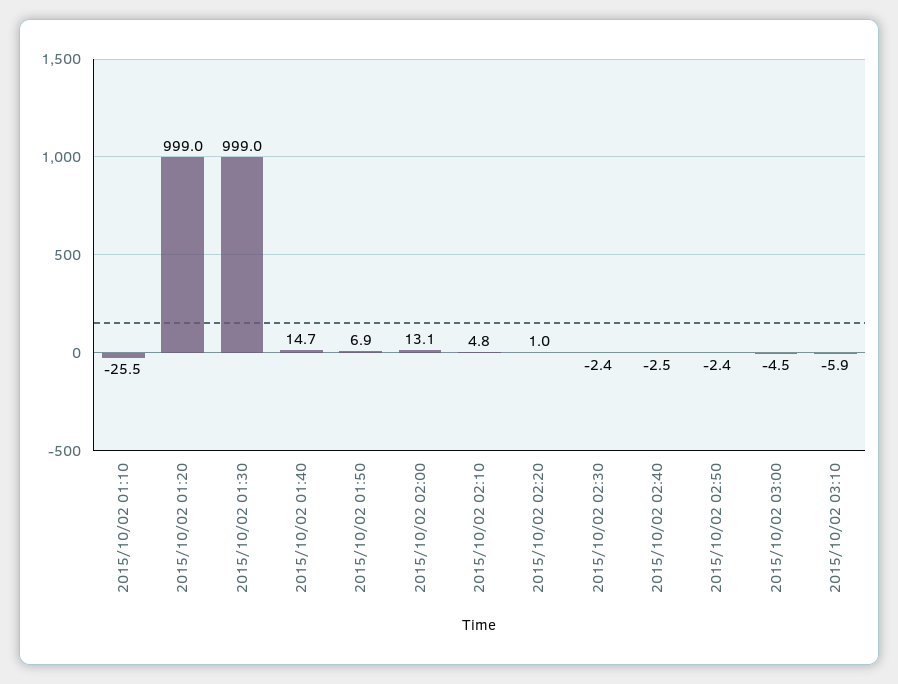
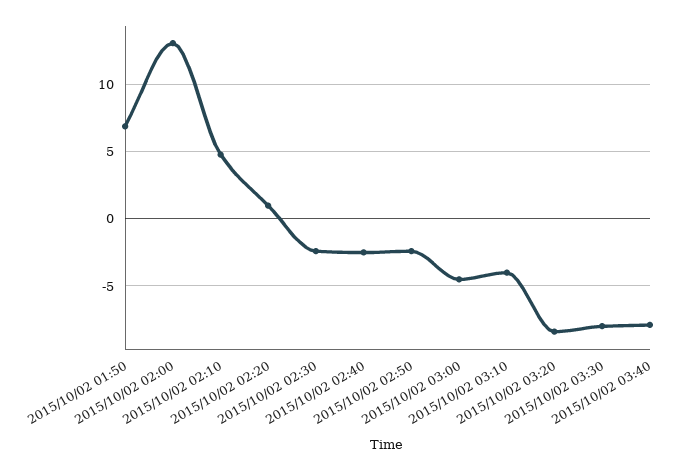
2015/10/02 01:10: -25.5 -> none
2015/10/02 01:20: 999 -> none
2015/10/02 01:30: 999 -> none
2015/10/02 01:40: 14.7 -> none
2015/10/02 03:10: -5.9 -> -4
2015/10/02 03:20: none -> -8.5
2015/10/02 03:30: none -> -8
2015/10/02 03:40: none -> -8

